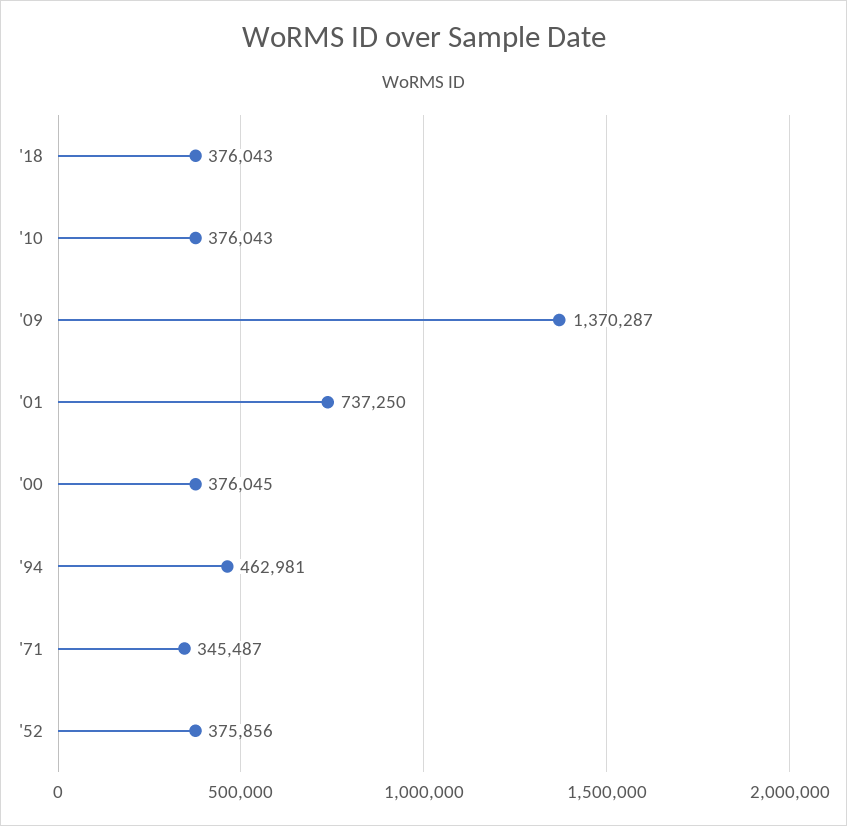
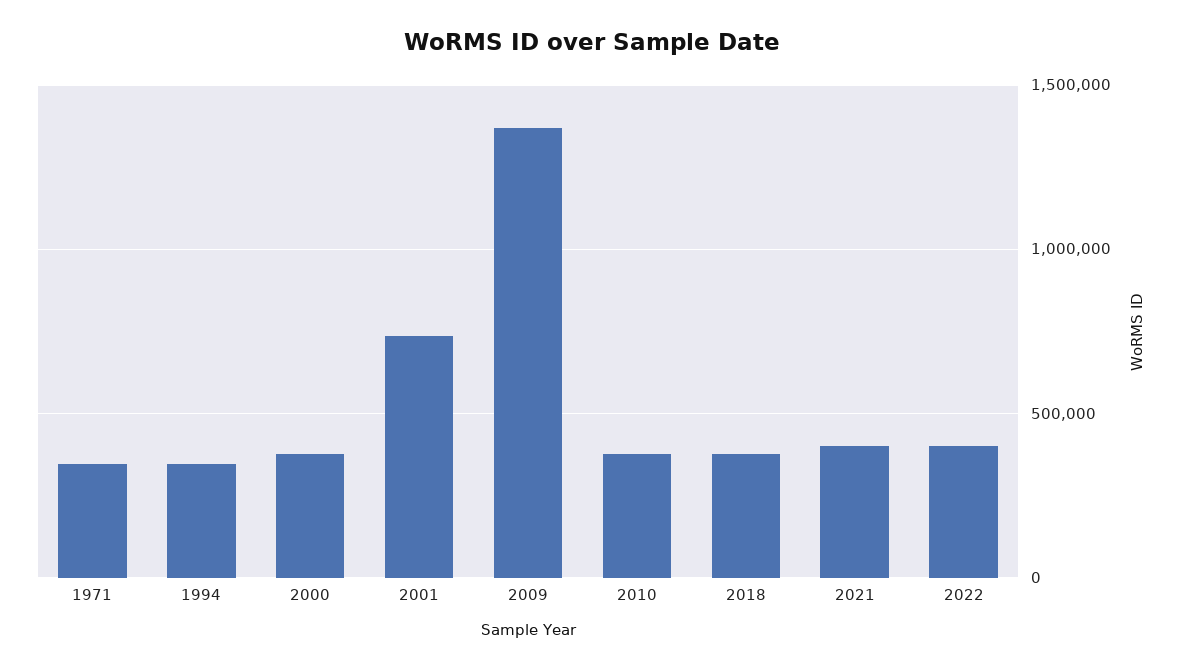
'94: 462981 -> 350000
'52: 375856 -> none
2021: none -> 400000
2022: none -> 400000

